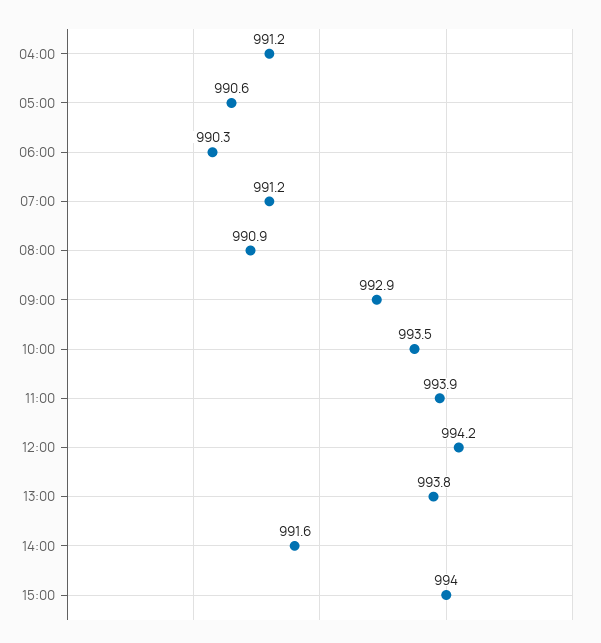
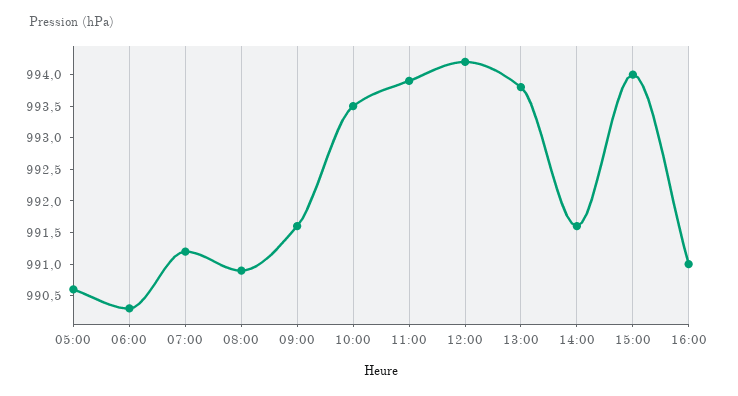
04:00: 991.2 -> none
09:00: 992.9 -> 991.5
16:00: none -> 991

